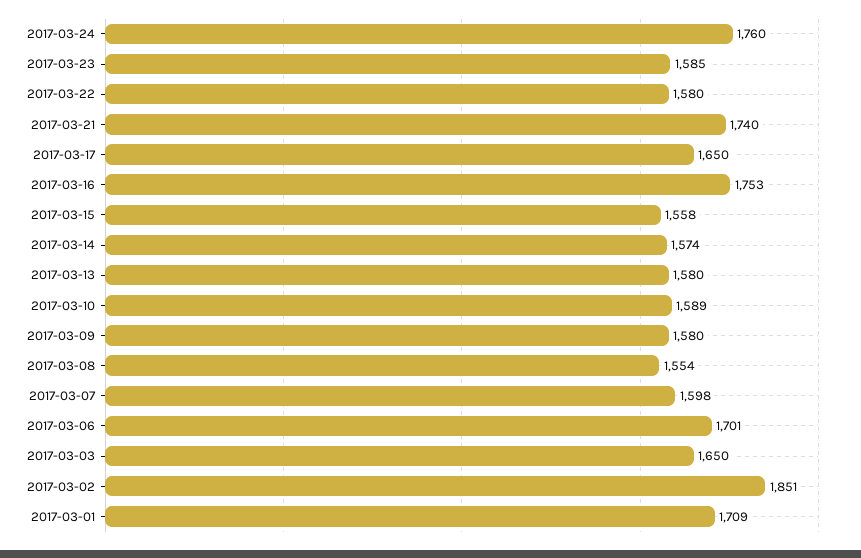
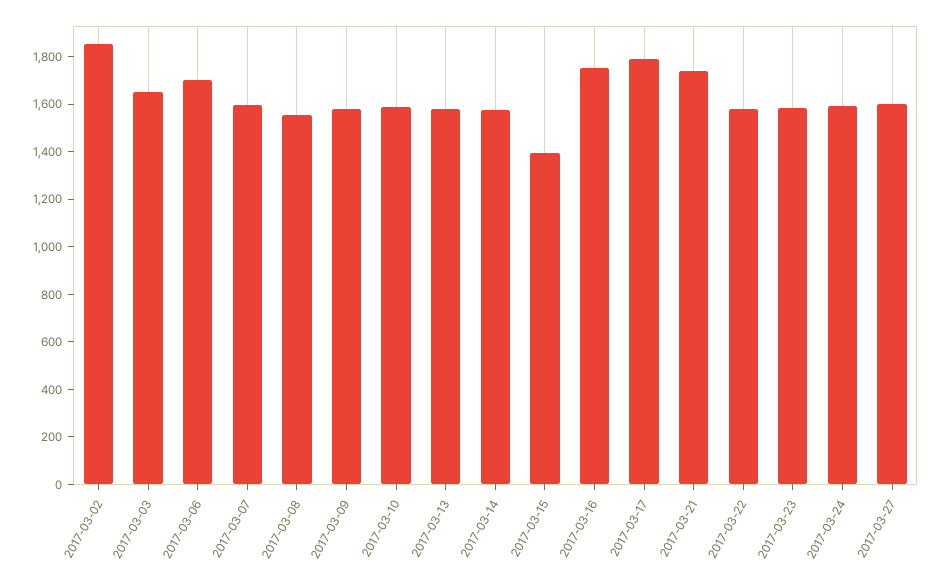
2017-03-24: 1760 -> 1600
2017-03-17: 1650 -> 1800
2017-03-15: 1558 -> 1400
2017-03-01: 1709 -> none
2017-03-27: none -> 1600

